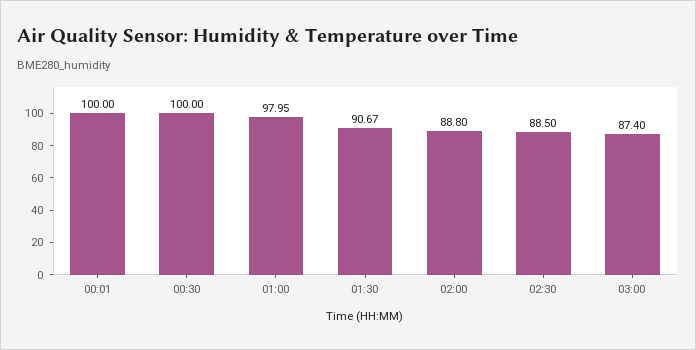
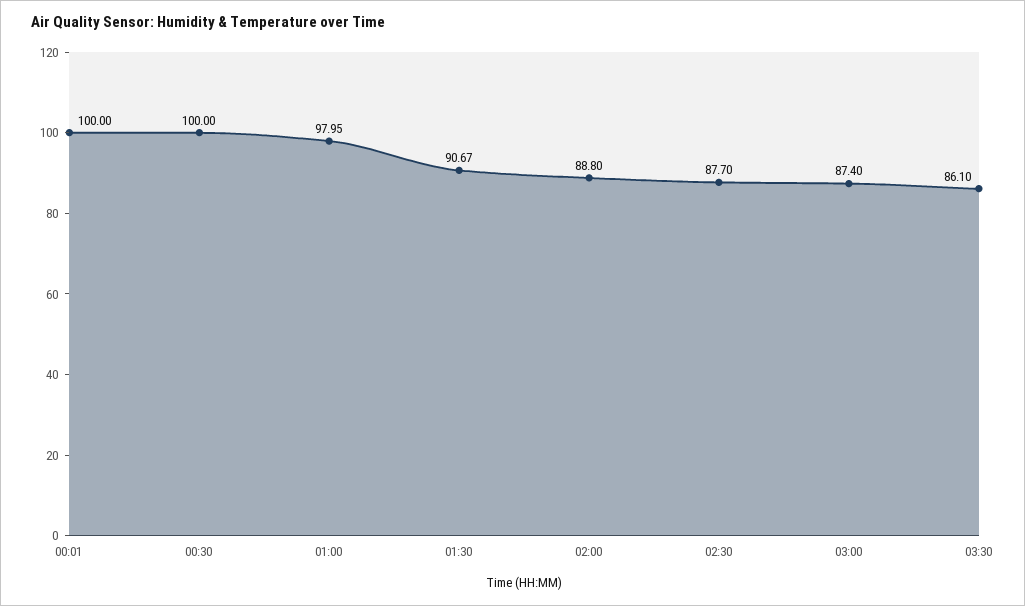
02:30: 88.5 -> 87.7
03:30: none -> 86.1

